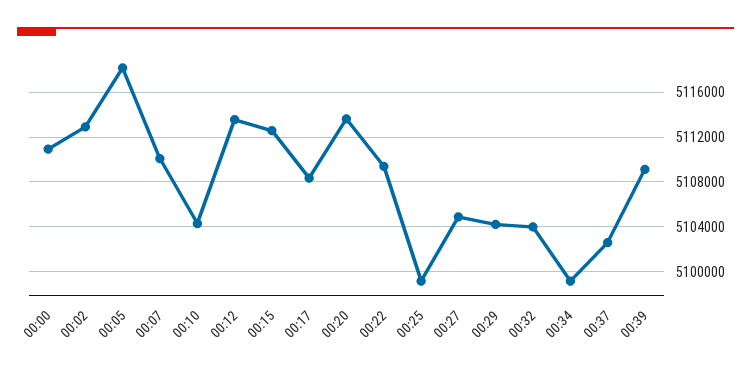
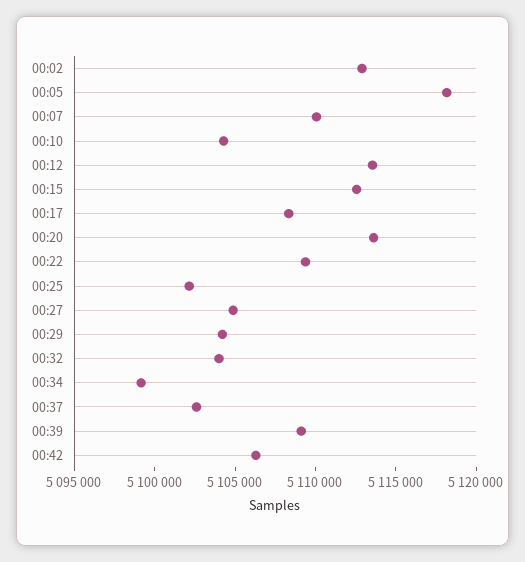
00:00: 5111000 -> none
00:25: 5099000 -> 5102000
00:42: none -> 5106000

